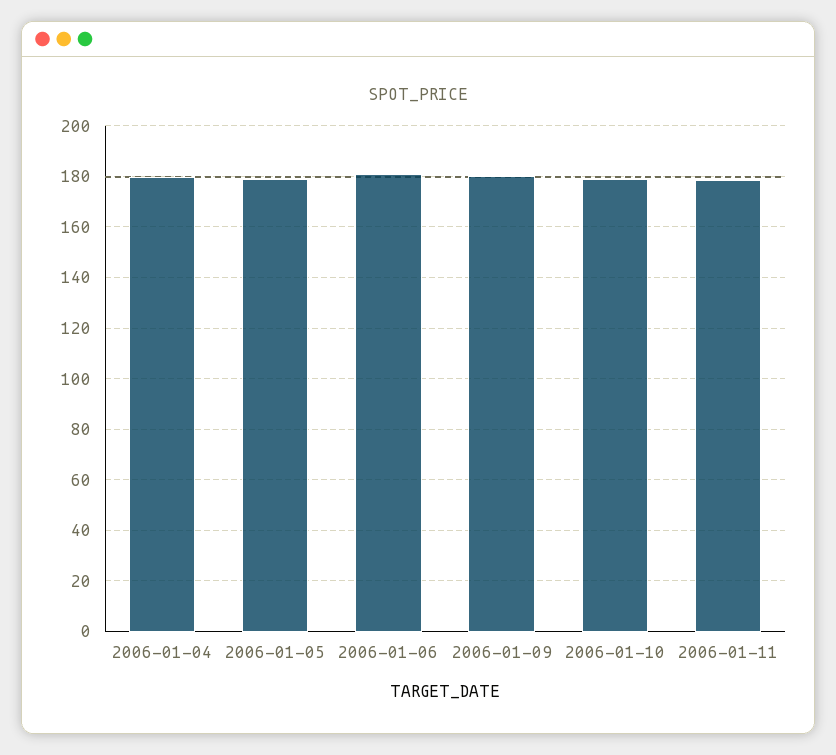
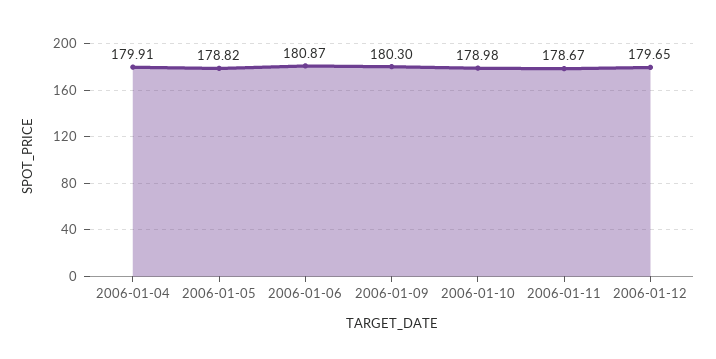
2006-01-12: none -> 179.65

